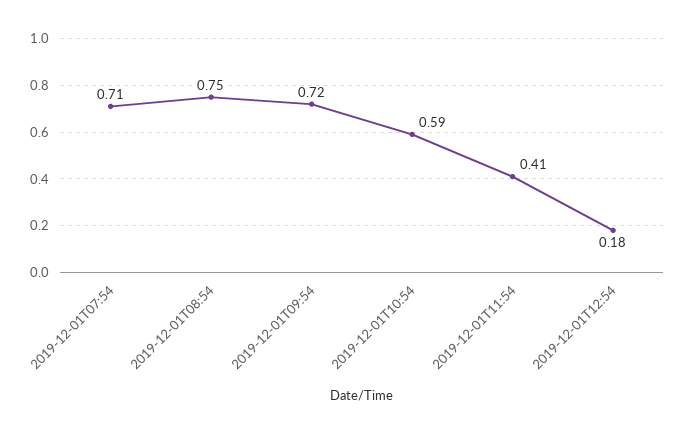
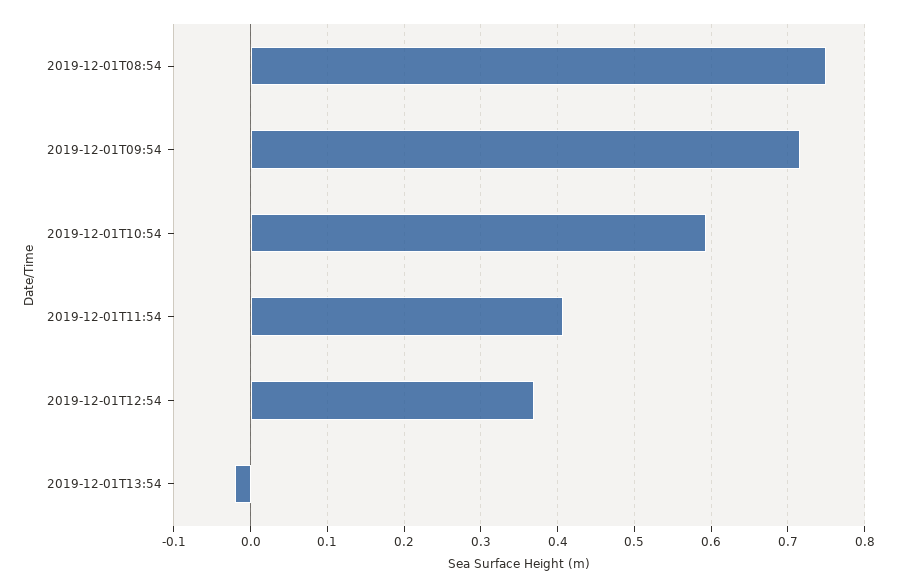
2019-12-01T07:54: 0.71 -> none
2019-12-01T12:54: 0.18 -> 0.37
2019-12-01T13:54: none -> -0.02

